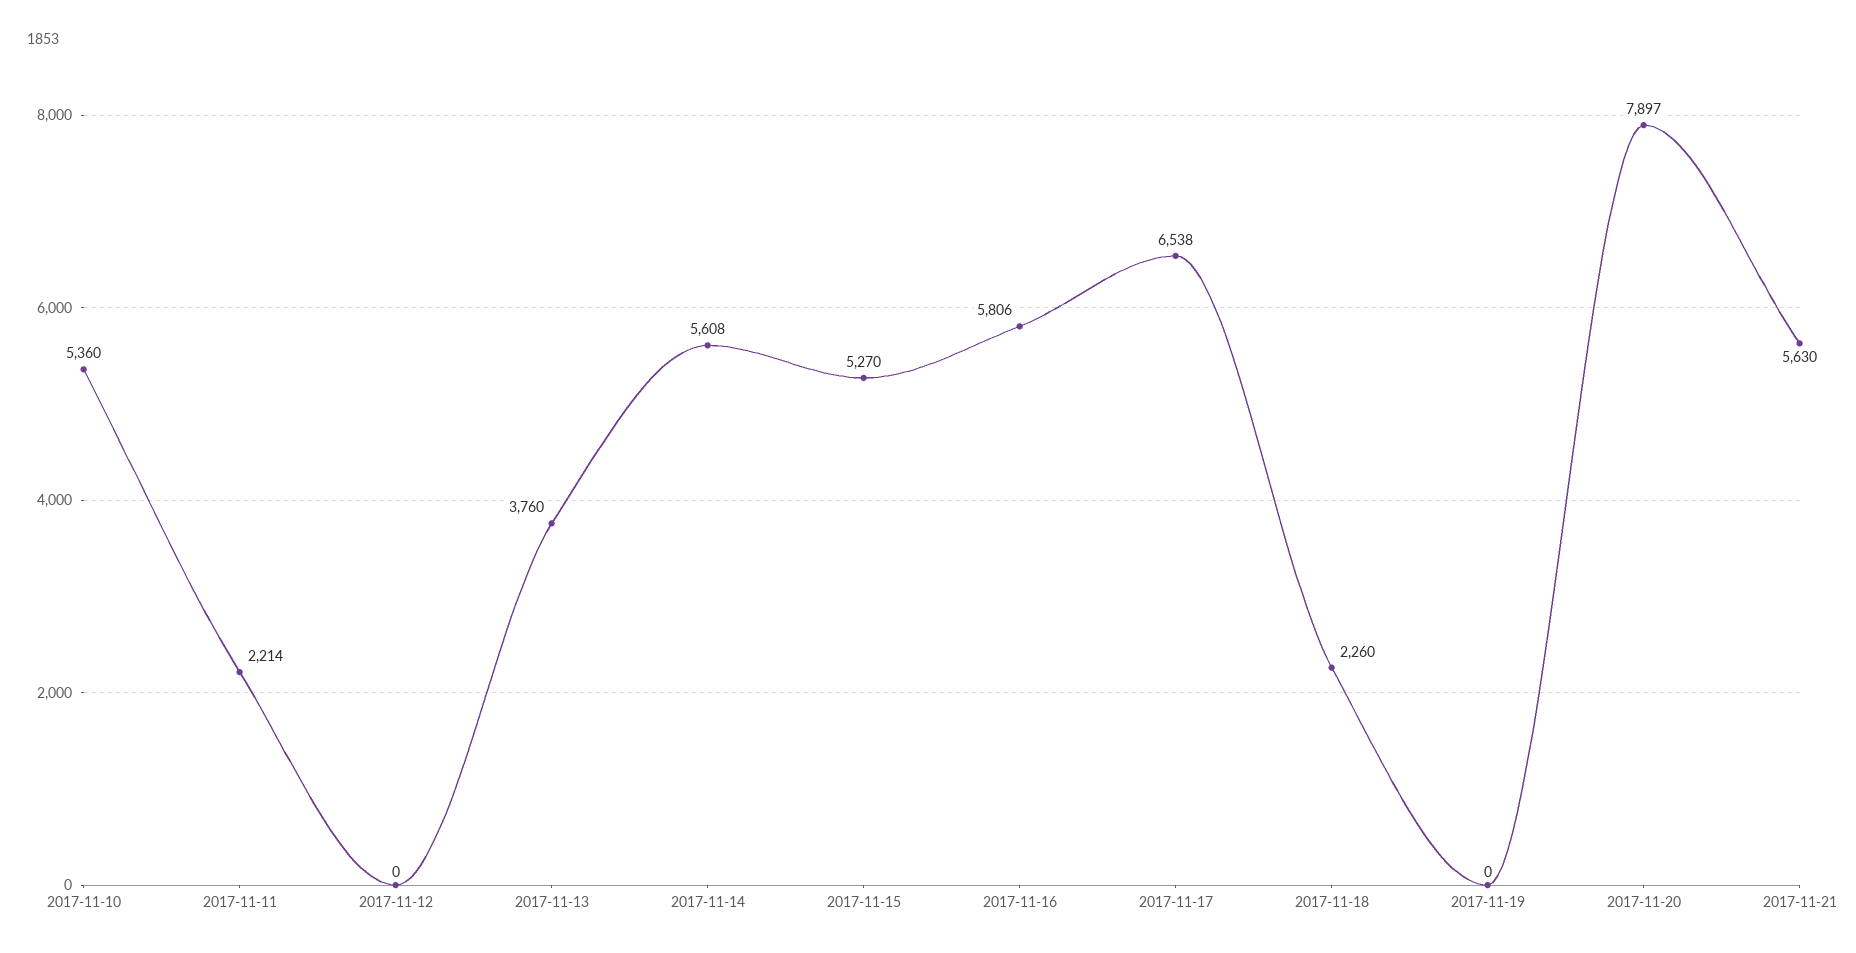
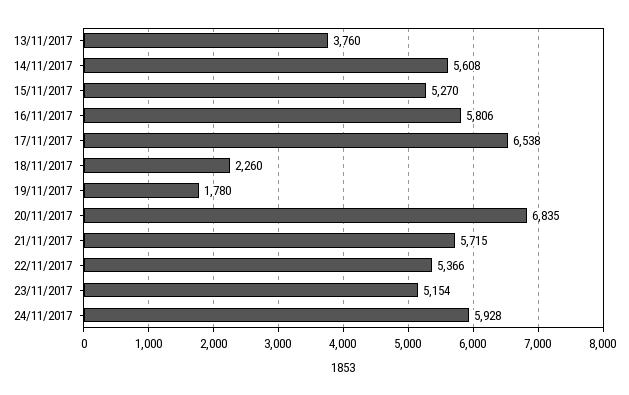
2017-11-10: 5360 -> none
2017-11-11: 2214 -> none
2017-11-12: 0 -> none
2017-11-19: 0 -> 1780
2017-11-20: 7897 -> 6835
2017-11-21: 5630 -> 5715
22/11/2017: none -> 5366
23/11/2017: none -> 5154
24/11/2017: none -> 5928

